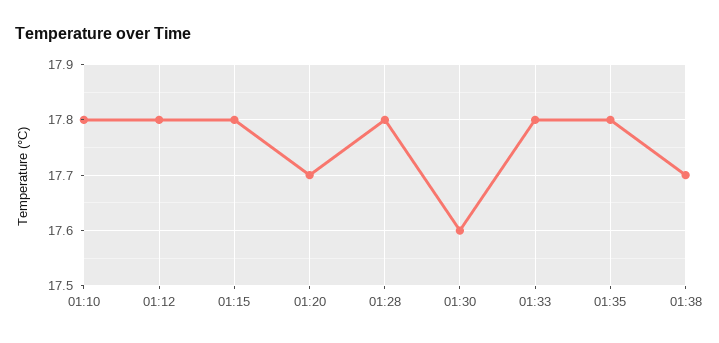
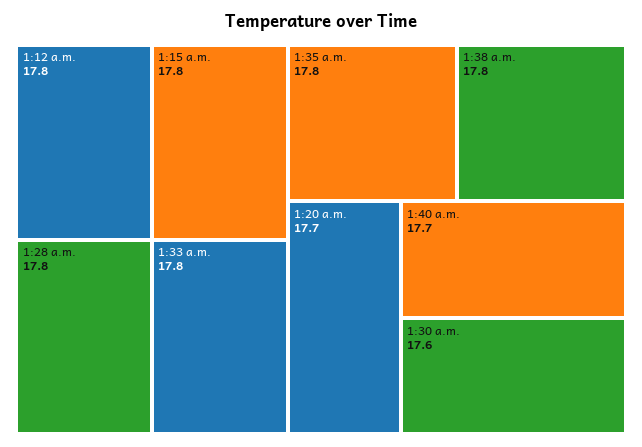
01:10: 17.8 -> none
01:38: 17.7 -> 17.8
1:40 a.m.: none -> 17.7

